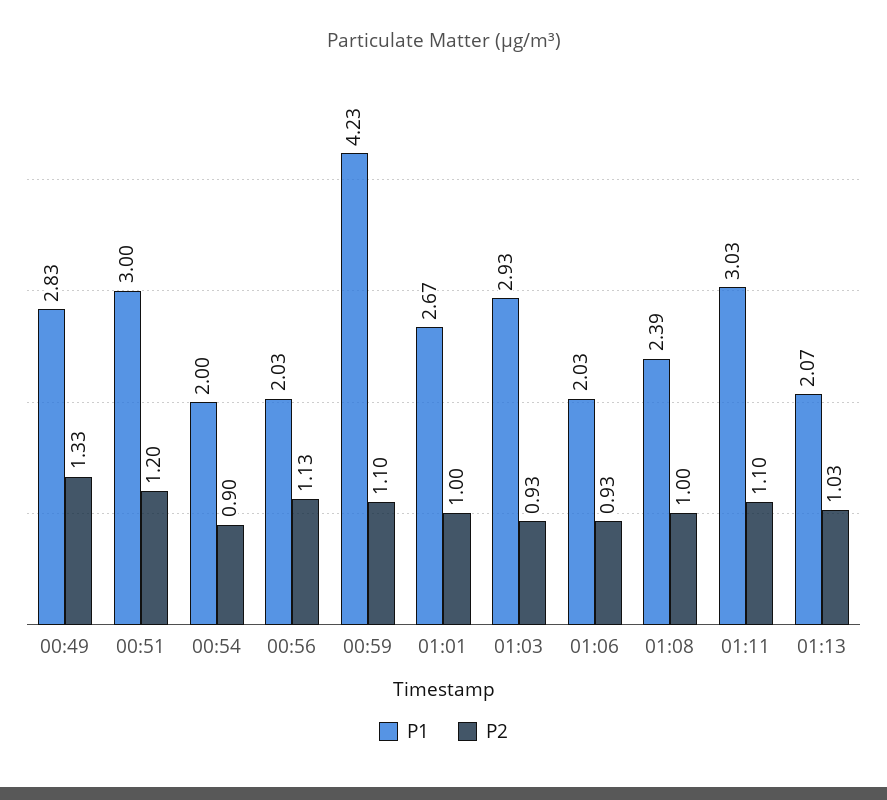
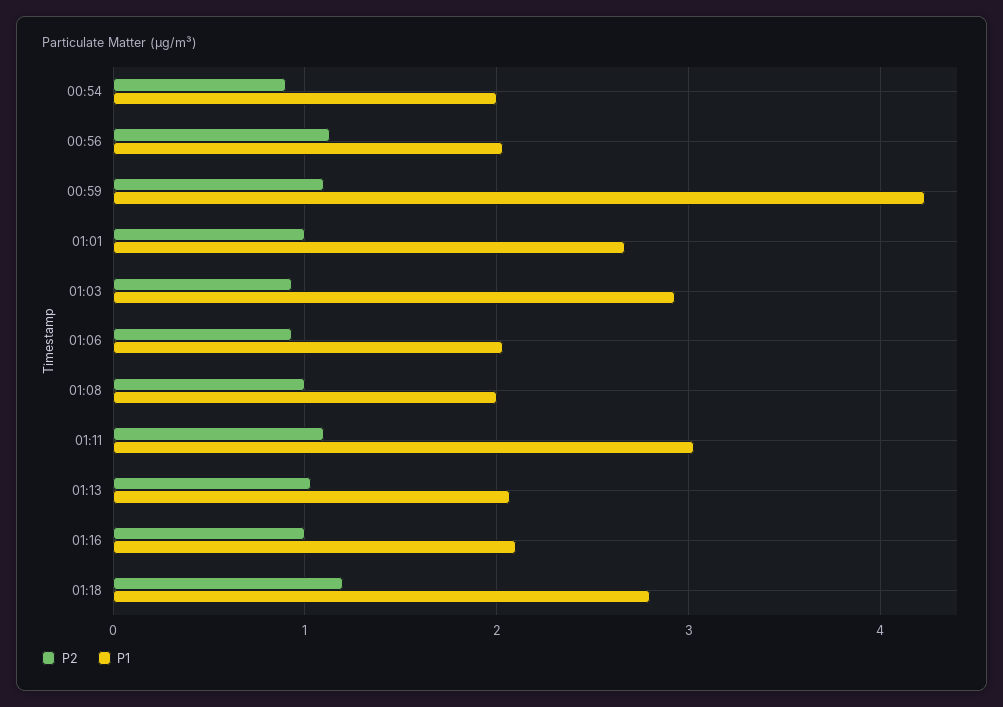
P1, 00:49: 2.83 -> none
P2, 00:49: 1.33 -> none
P1, 00:51: 3 -> none
P2, 00:51: 1.2 -> none
P1, 01:08: 2.39 -> 2
P2, 01:16: none -> 1
P1, 01:16: none -> 2.1
P2, 01:18: none -> 1.2
P1, 01:18: none -> 2.8

